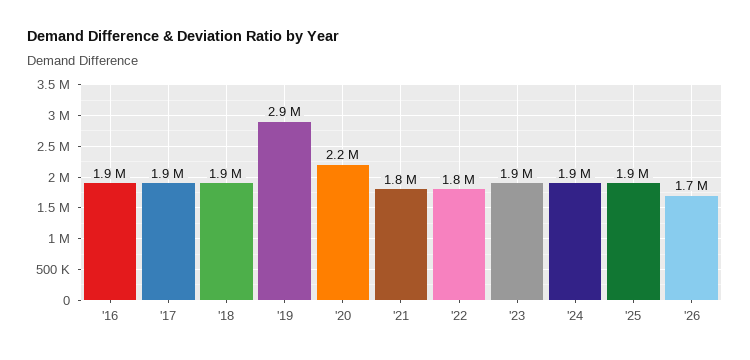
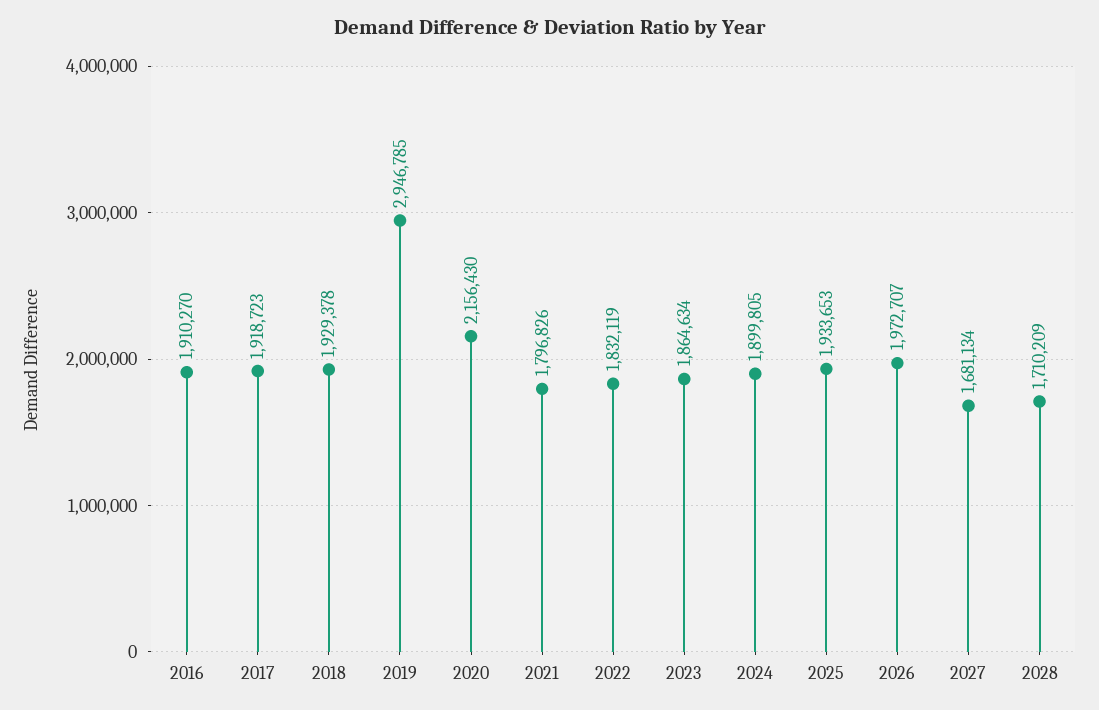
'26: 1700000 -> 1972707
2027: none -> 1681134
2028: none -> 1710209

